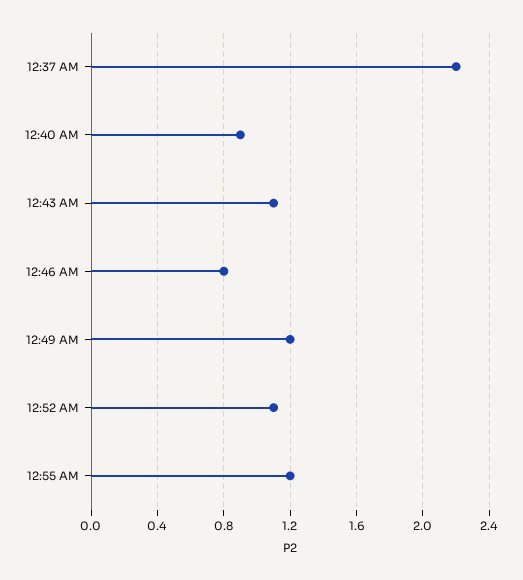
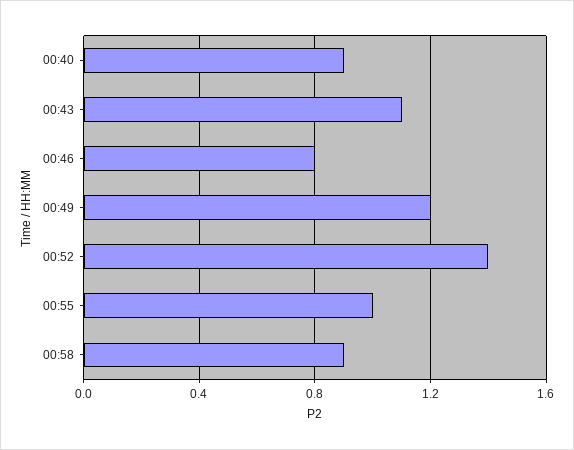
12:37 AM: 2.2 -> none
12:52 AM: 1.1 -> 1.4
12:55 AM: 1.2 -> 1
00:58: none -> 0.9

